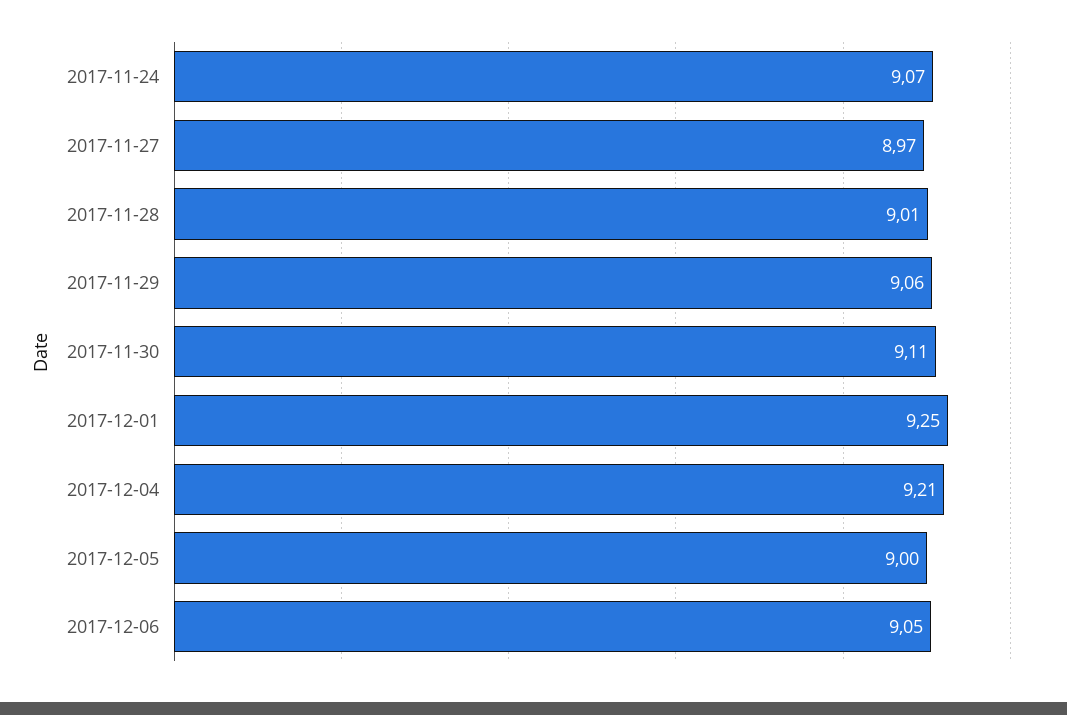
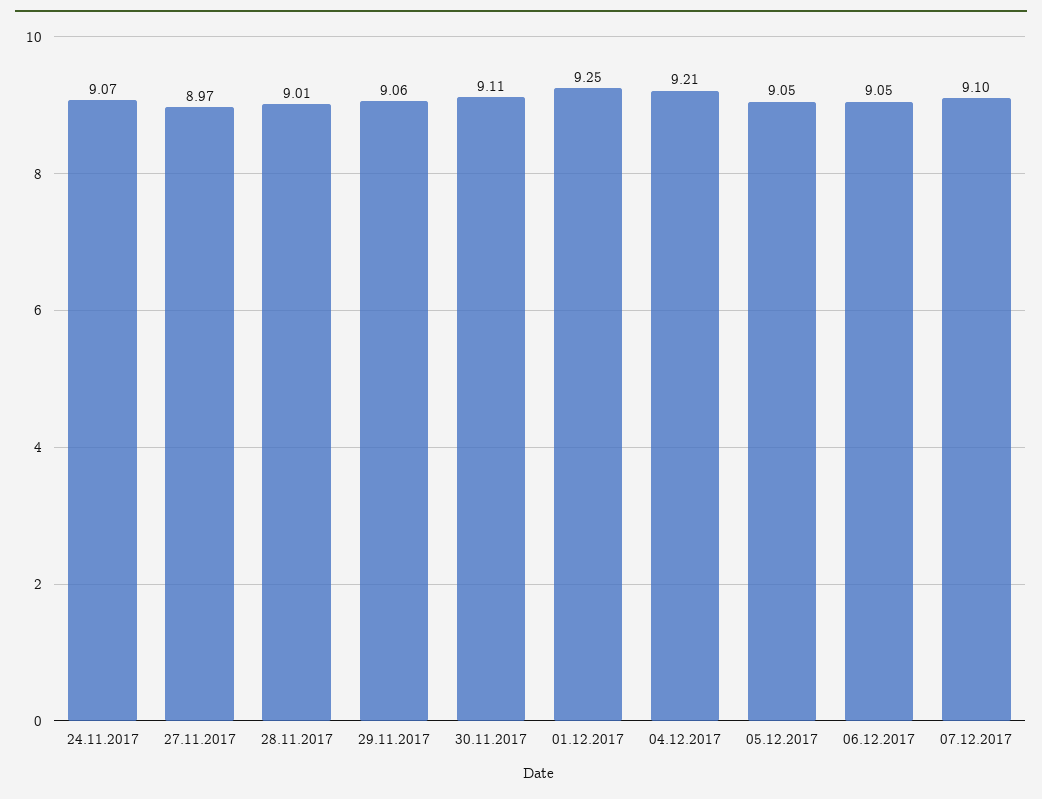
2017-12-05: 9 -> 9.05
07.12.2017: none -> 9.1

